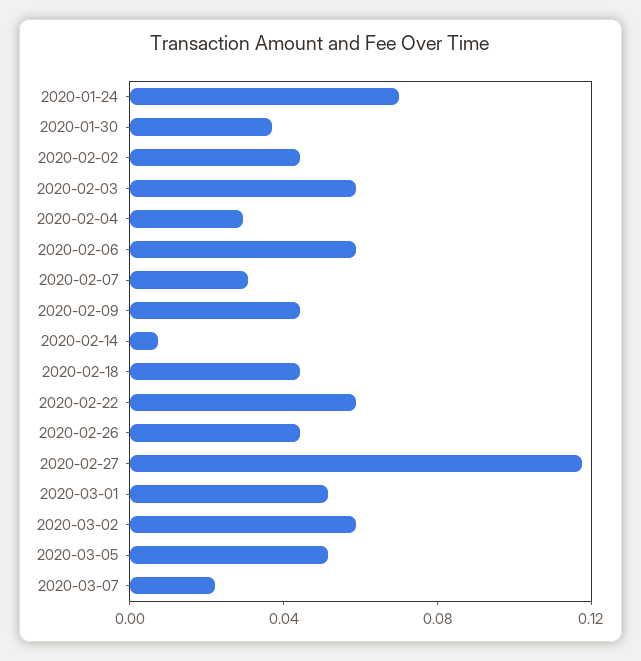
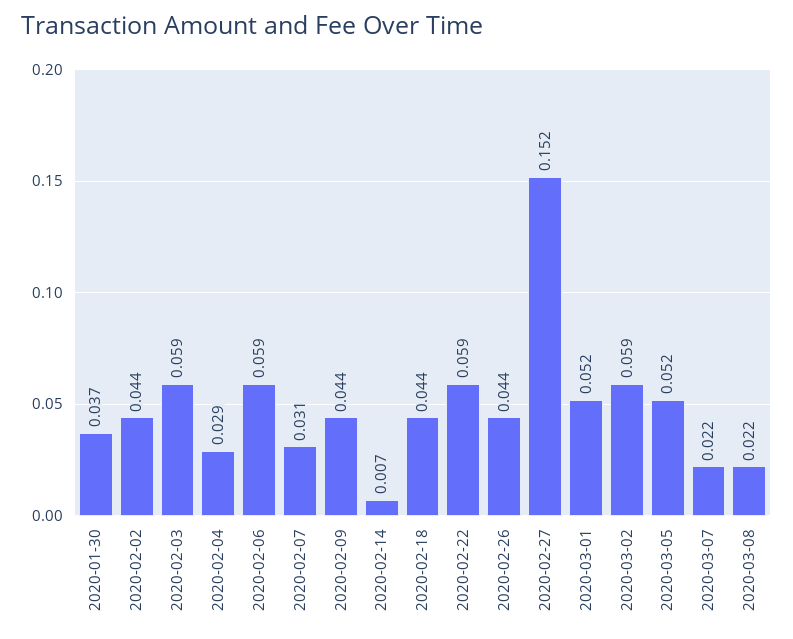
2020-01-24: 0.07 -> none
2020-02-27: 0.12 -> 0.152
2020-03-08: none -> 0.022

